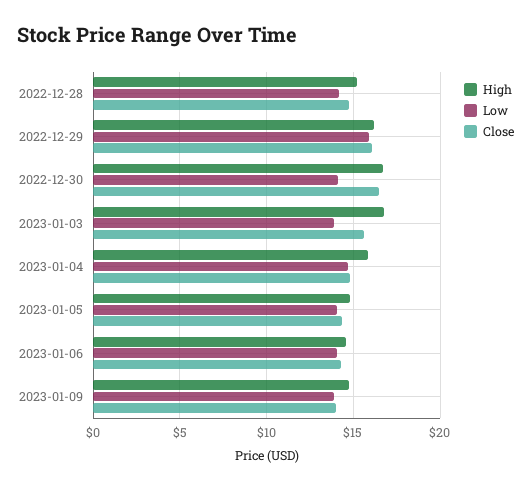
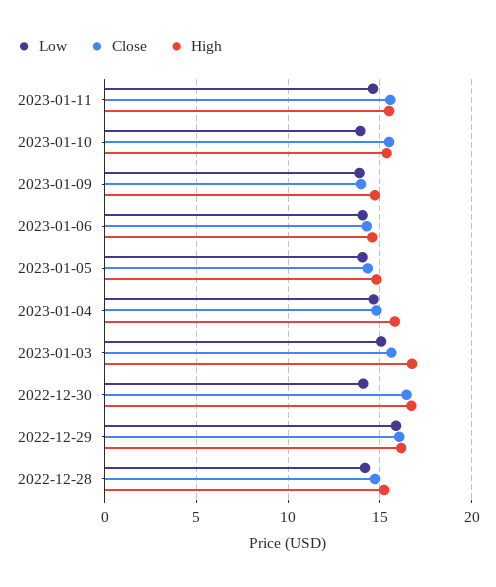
Low, 2023-01-03: 14 -> 15
Low, 2023-01-11: none -> 14.5
Close, 2023-01-11: none -> 15.5
High, 2023-01-11: none -> 15.5
Low, 2023-01-10: none -> 14
Close, 2023-01-10: none -> 15.5
High, 2023-01-10: none -> 15.5

